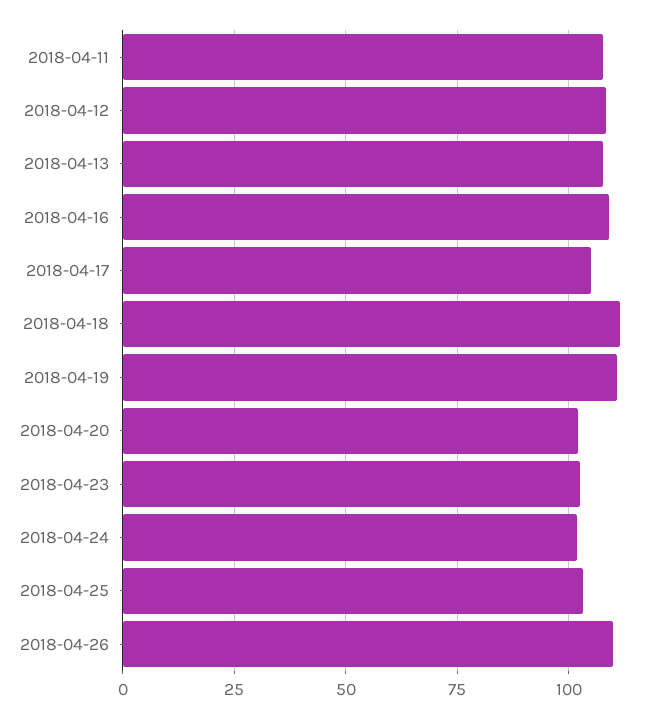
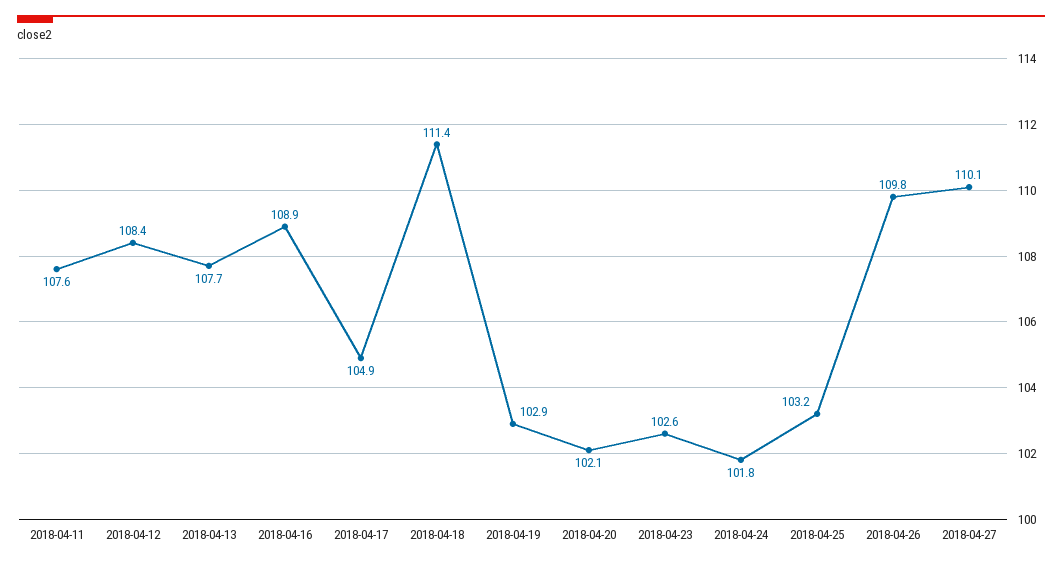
2018-04-19: 110 -> 102.9
2018-04-27: none -> 110.1

